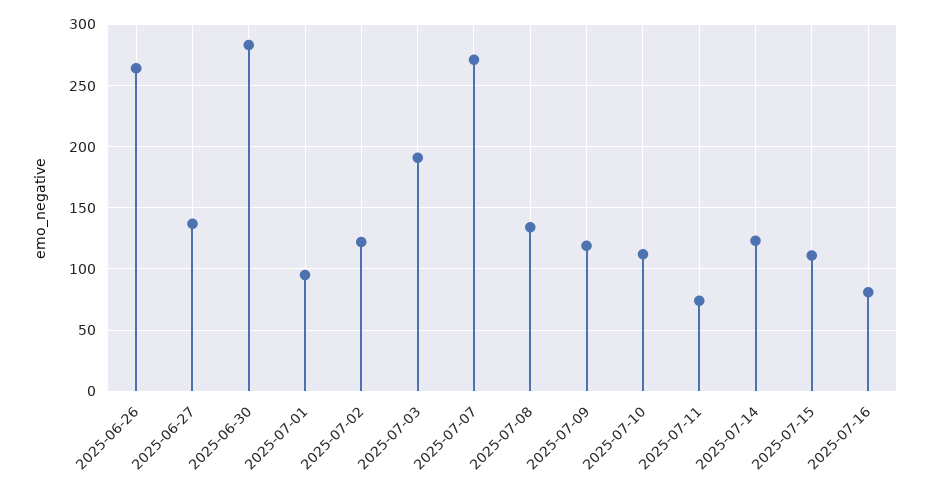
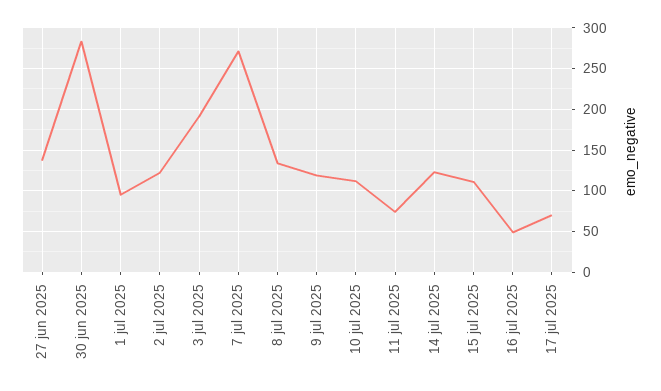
2025-06-26: 265 -> none
2025-07-16: 80 -> 50
17 jul 2025: none -> 70

